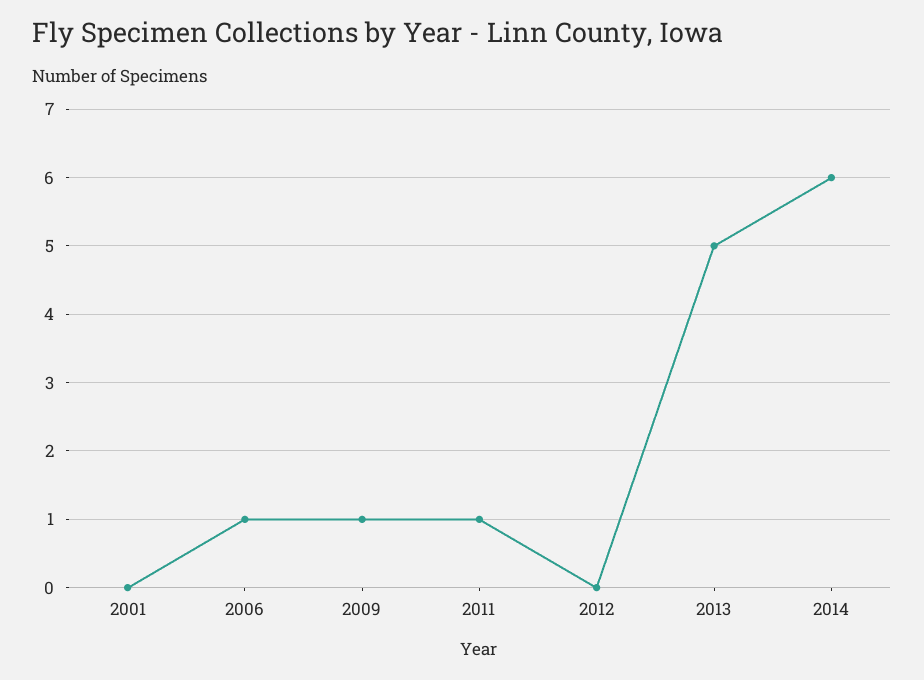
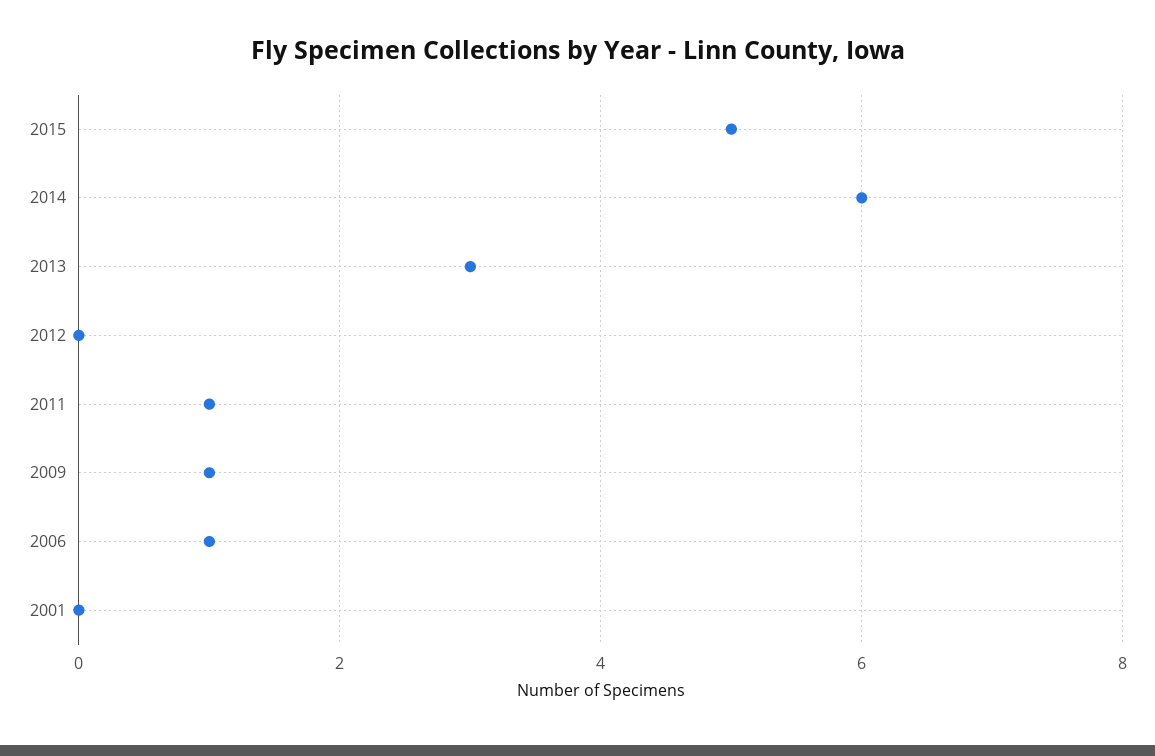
2013: 5 -> 3
2015: none -> 5

